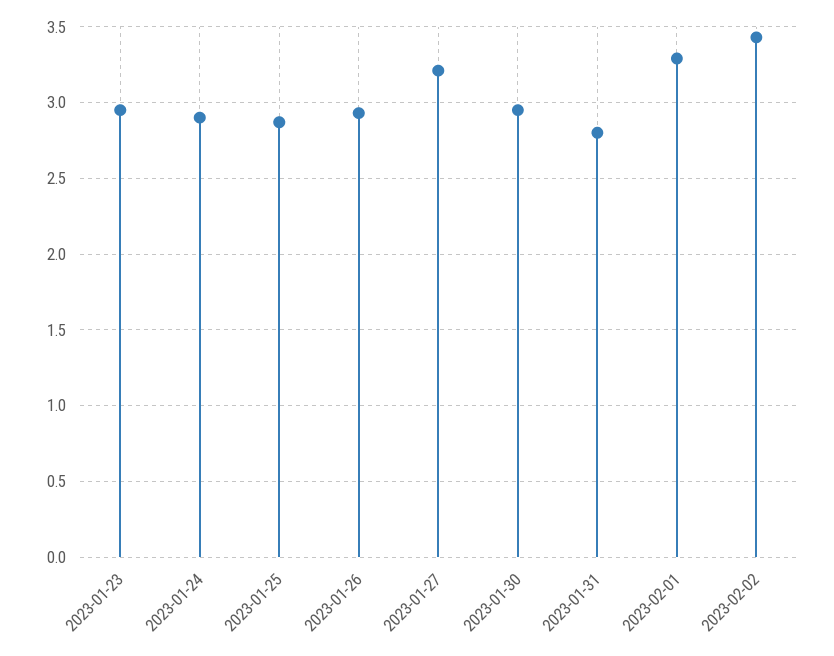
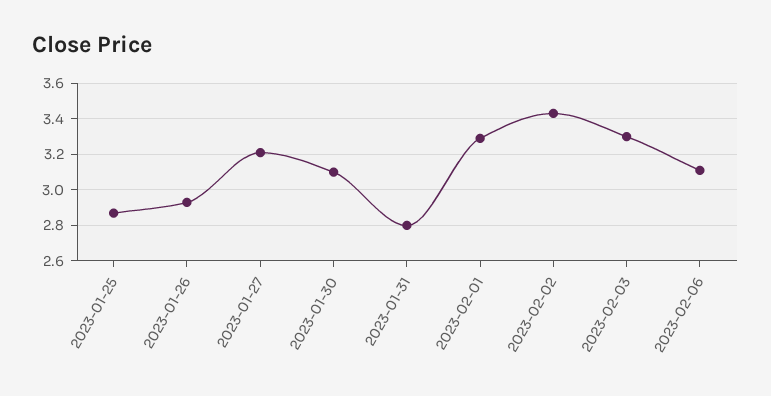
2023-01-23: 2.95 -> none
2023-01-24: 2.9 -> none
2023-01-30: 2.95 -> 3.1
2023-02-03: none -> 3.3
2023-02-06: none -> 3.1

